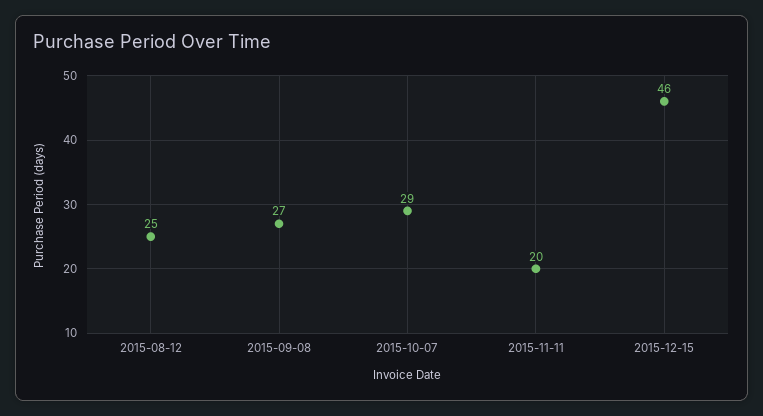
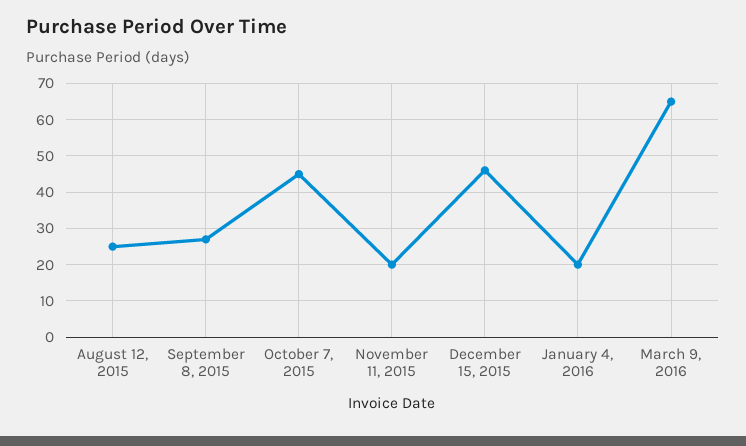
2015-10-07: 29 -> 45
January 4, 2016: none -> 20
March 9, 2016: none -> 65

